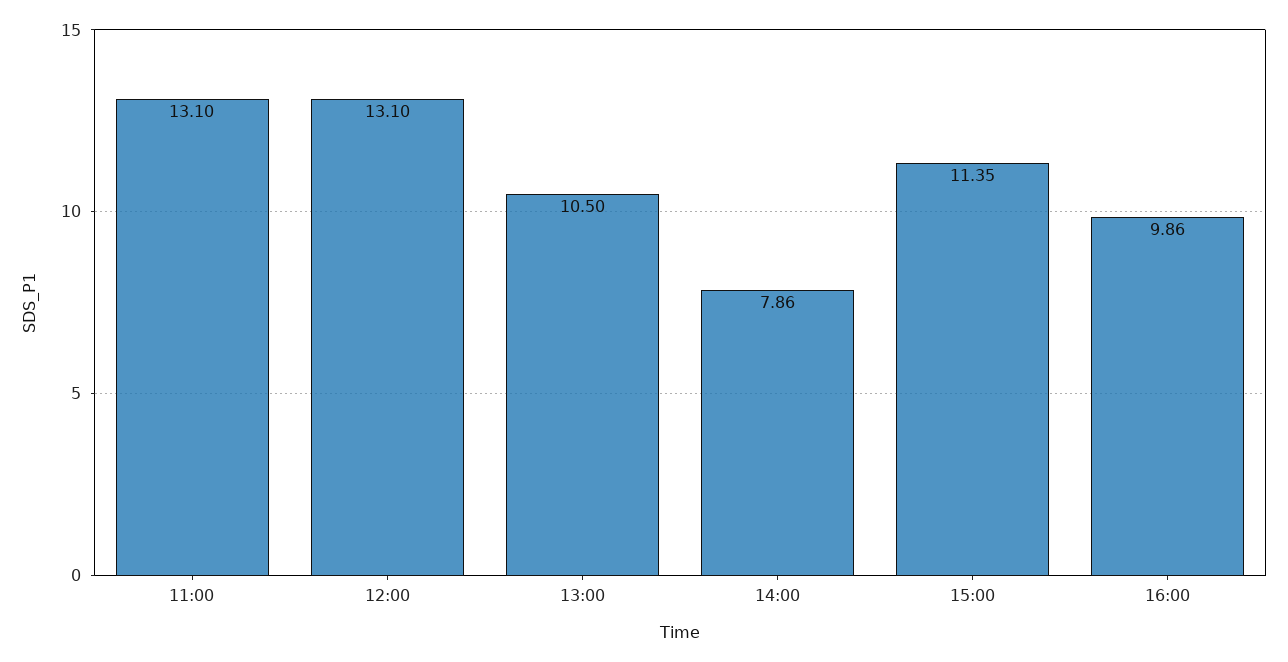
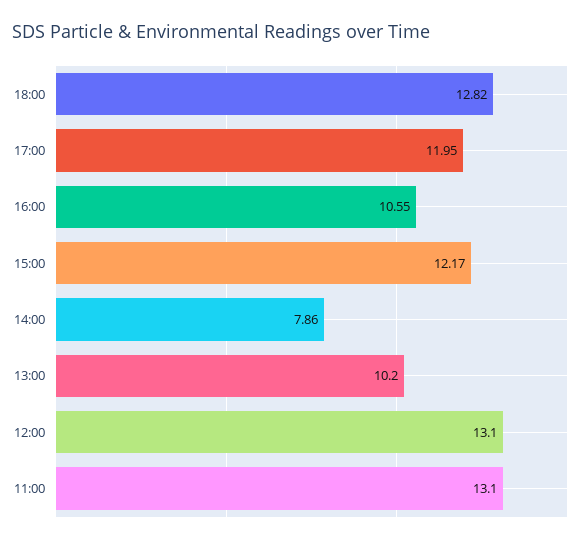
13:00: 10.5 -> 10.2
15:00: 11.35 -> 12.17
16:00: 9.86 -> 10.55
18:00: none -> 12.82
17:00: none -> 11.95

